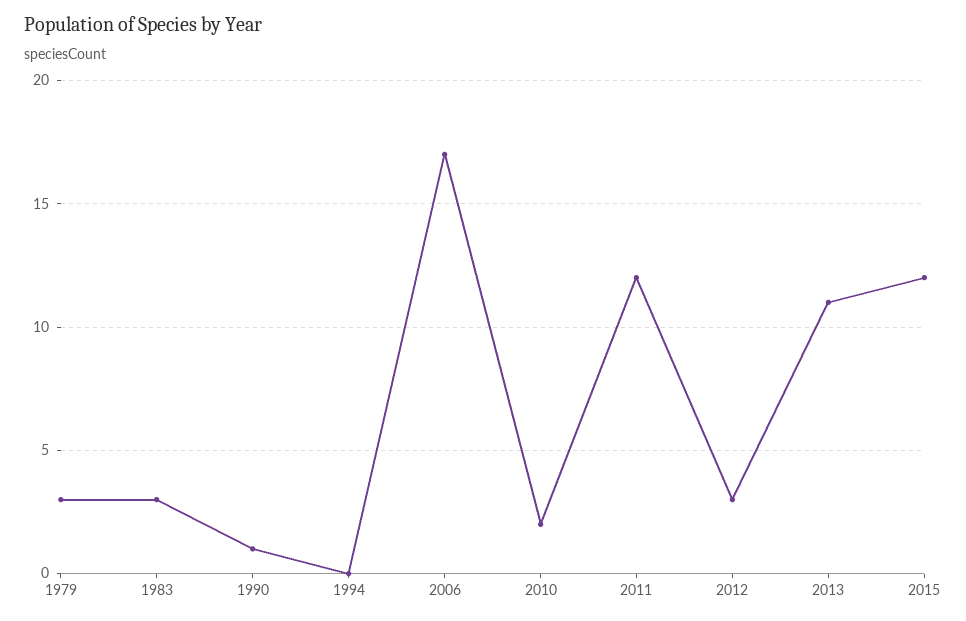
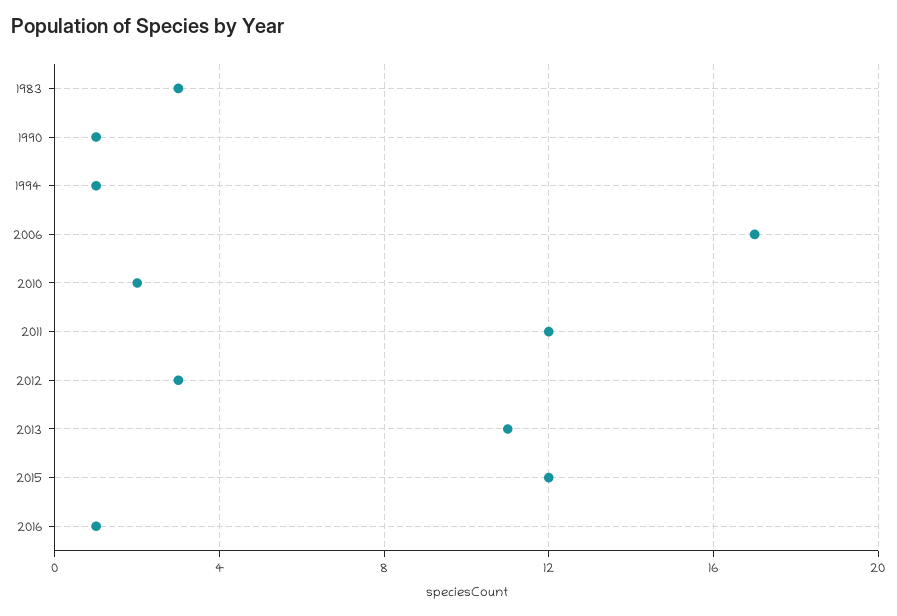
1979: 3 -> none
1994: 0 -> 1
2016: none -> 1

